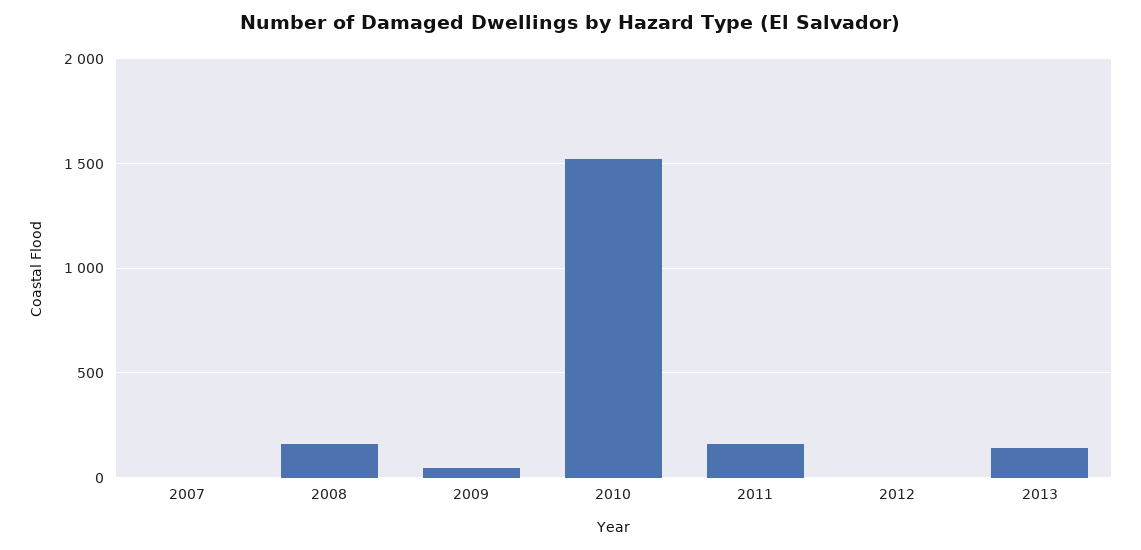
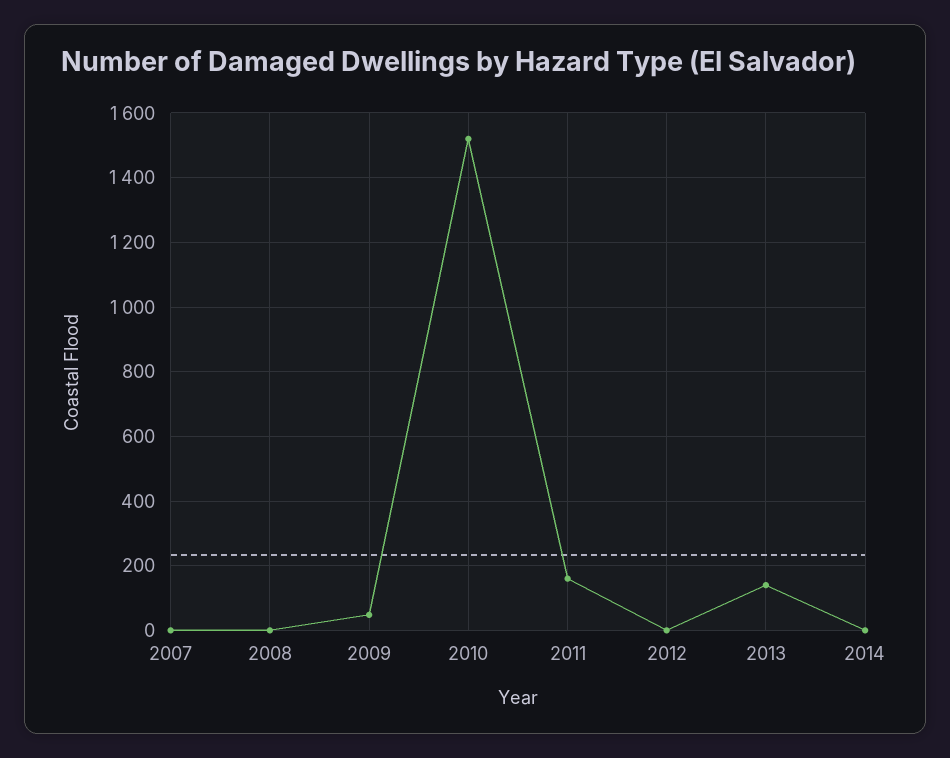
2008: 150 -> 0
2014: none -> 0

